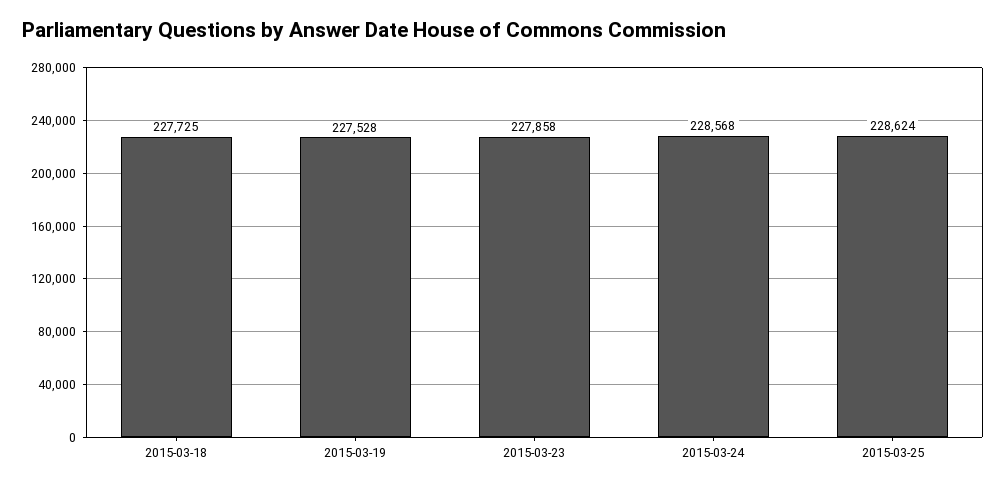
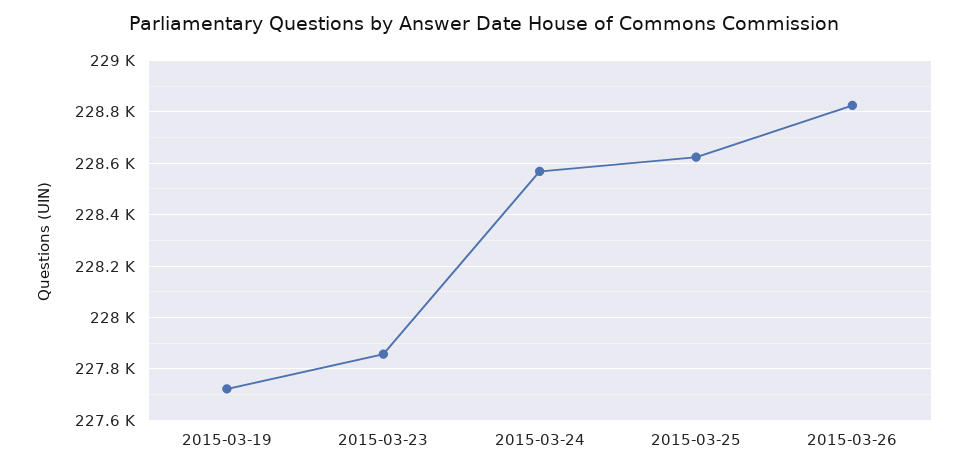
2015-03-18: 227725 -> none
2015-03-19: 227528 -> 227725
2015-03-26: none -> 228825

